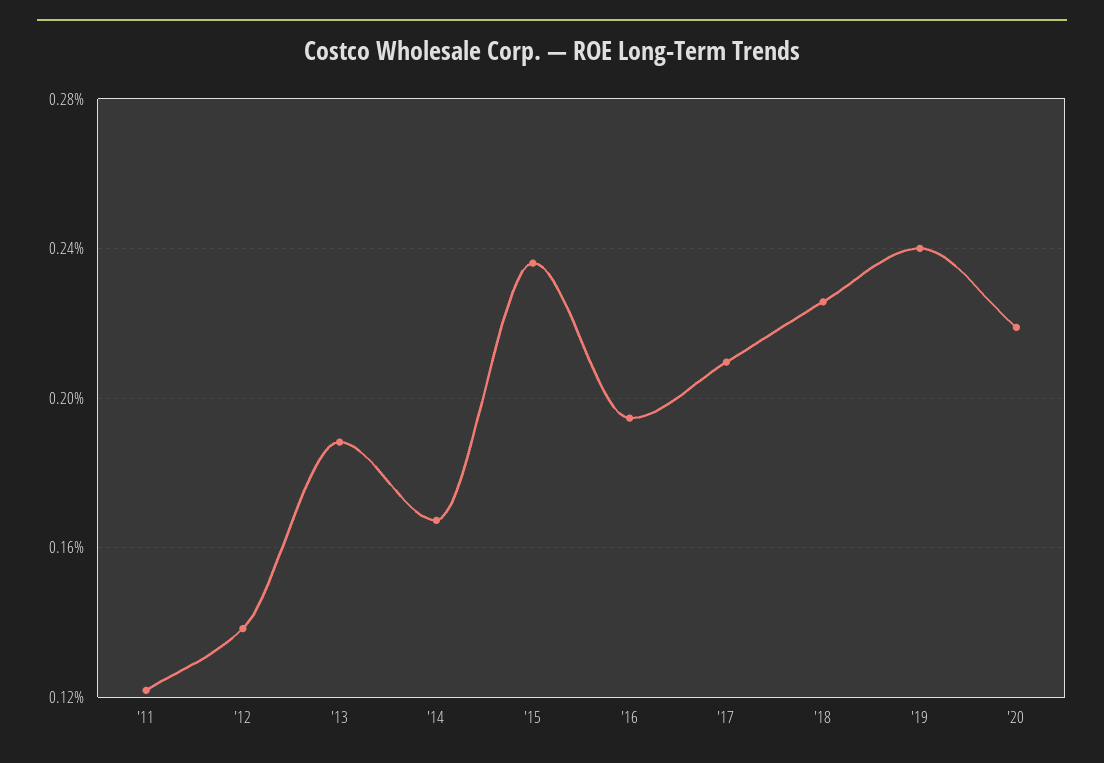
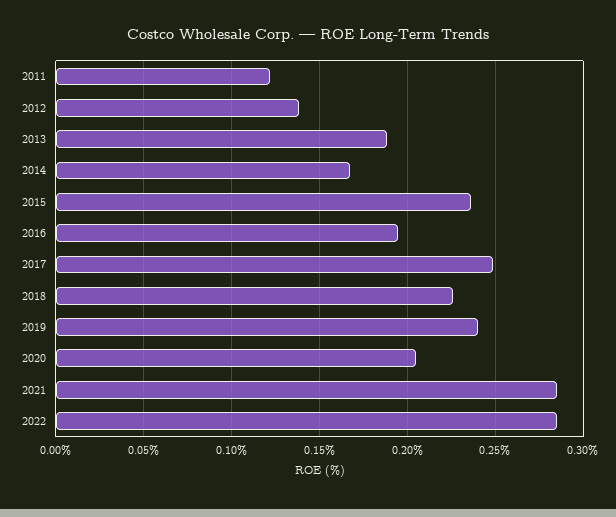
'17: 0.21 -> 0.25
'20: 0.22 -> 0.205
2021: none -> 0.285
2022: none -> 0.285

